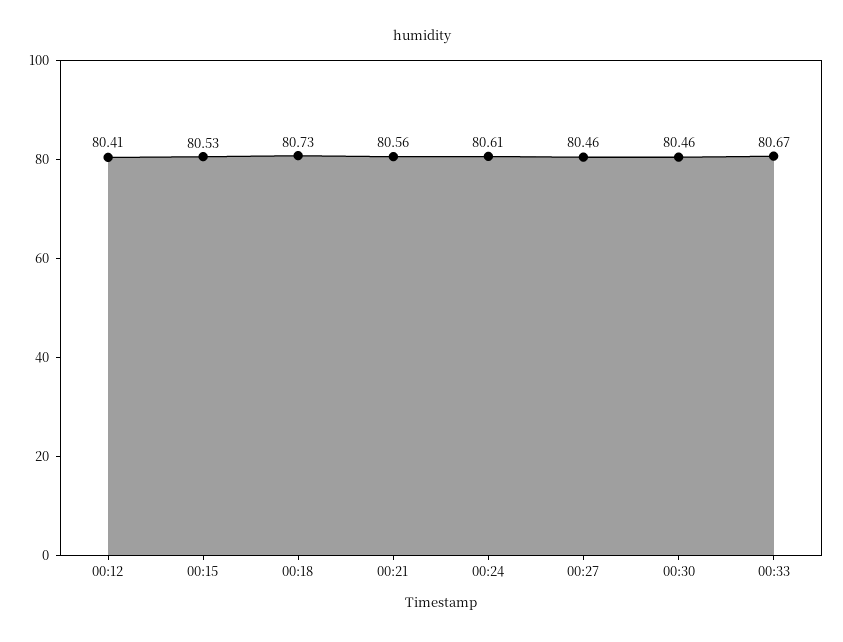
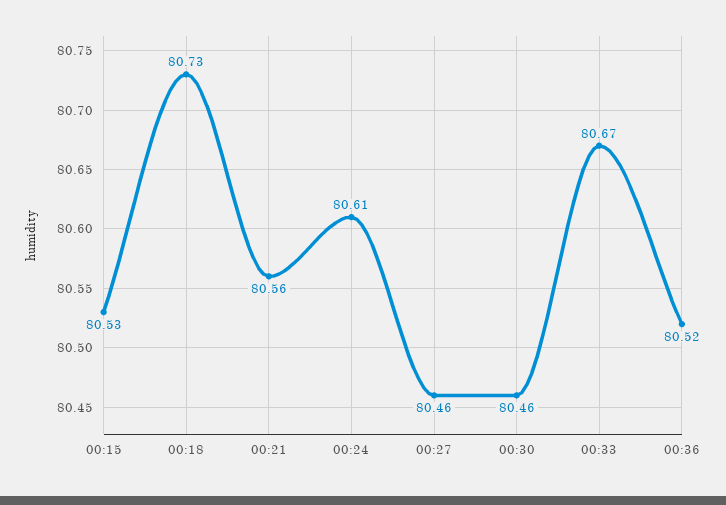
00:12: 80.41 -> none
00:36: none -> 80.52

